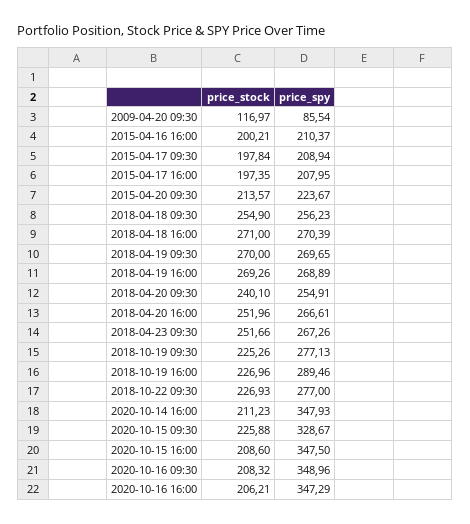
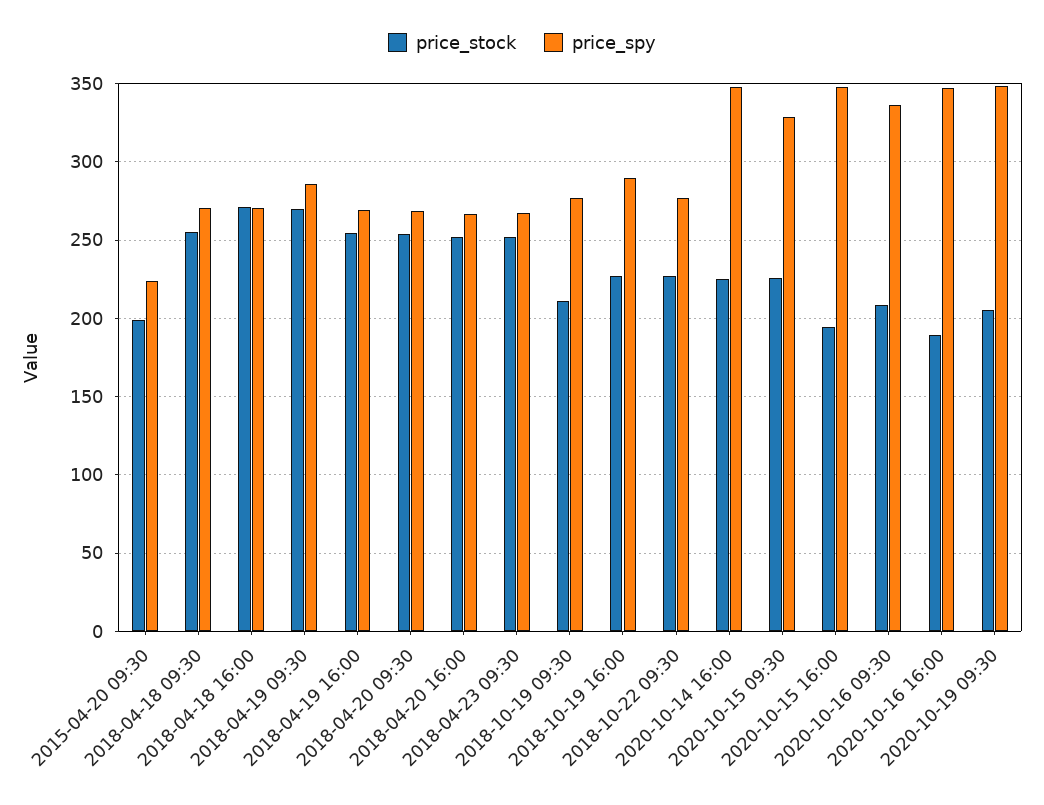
price_stock, 2009-04-20 09:30: 116.97 -> none
price_spy, 2009-04-20 09:30: 85.54 -> none
price_stock, 2015-04-16 16:00: 200.21 -> none
price_spy, 2015-04-16 16:00: 210.37 -> none
price_stock, 2015-04-17 09:30: 197.84 -> none
price_spy, 2015-04-17 09:30: 208.94 -> none
price_stock, 2015-04-17 16:00: 197.35 -> none
price_spy, 2015-04-17 16:00: 207.95 -> none
price_stock, 2015-04-20 09:30: 213.57 -> 200
price_spy, 2018-04-18 09:30: 256.23 -> 270
price_spy, 2018-04-19 09:30: 269.65 -> 285
price_stock, 2018-04-19 16:00: 269.26 -> 255
price_stock, 2018-04-20 09:30: 240.1 -> 255
price_spy, 2018-04-20 09:30: 254.91 -> 270
price_stock, 2018-10-19 09:30: 225.26 -> 210
price_stock, 2020-10-14 16:00: 211.23 -> 225
price_stock, 2020-10-15 16:00: 208.6 -> 195
price_spy, 2020-10-16 09:30: 348.96 -> 335
price_stock, 2020-10-16 16:00: 206.21 -> 190
price_stock, 2020-10-19 09:30: none -> 205
price_spy, 2020-10-19 09:30: none -> 350

